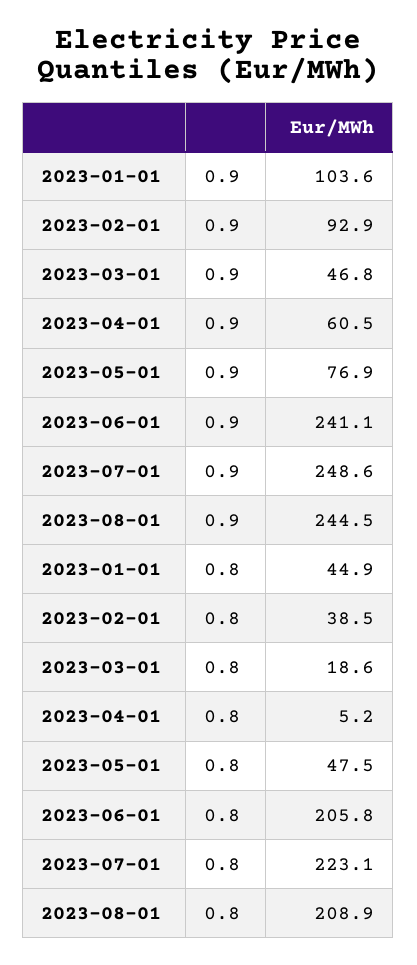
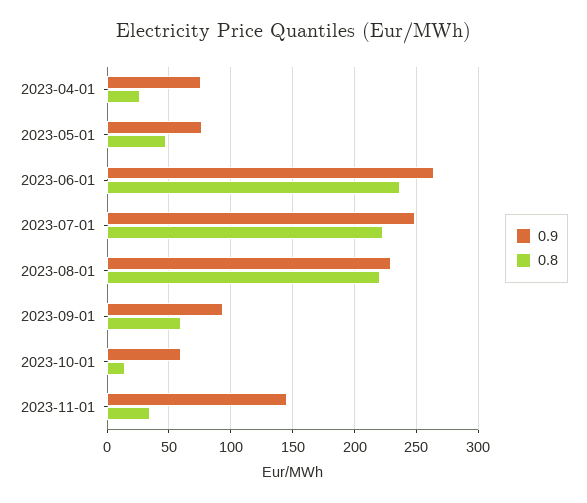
0.9, 2023-01-01: 103.6 -> none
0.9, 2023-02-01: 92.9 -> none
0.9, 2023-03-01: 46.8 -> none
0.9, 2023-04-01: 60.5 -> 75
0.9, 2023-06-01: 241.1 -> 265
0.9, 2023-08-01: 244.5 -> 230
0.8, 2023-01-01: 44.9 -> none
0.8, 2023-02-01: 38.5 -> none
0.8, 2023-03-01: 18.6 -> none
0.8, 2023-04-01: 5.2 -> 25
0.8, 2023-06-01: 205.8 -> 235
0.8, 2023-08-01: 208.9 -> 220
0.9, 2023-09-01: none -> 95
0.8, 2023-09-01: none -> 60
0.9, 2023-10-01: none -> 60
0.8, 2023-10-01: none -> 15
0.9, 2023-11-01: none -> 145
0.8, 2023-11-01: none -> 35

